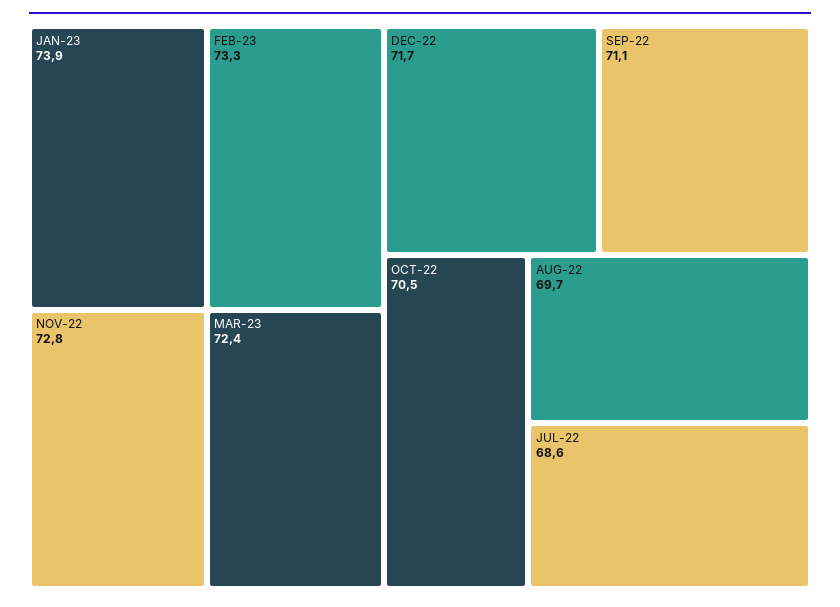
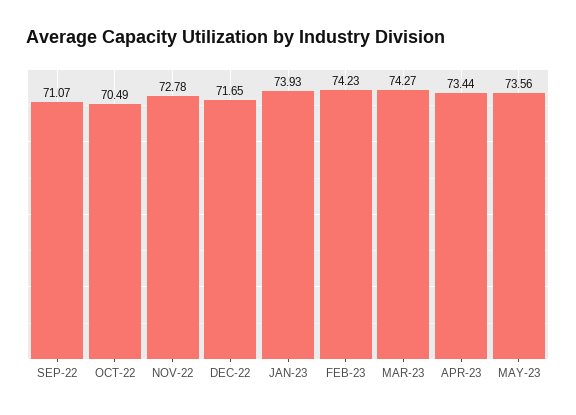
FEB-23: 73.3 -> 74.23
MAR-23: 72.4 -> 74.27
AUG-22: 69.7 -> none
JUL-22: 68.6 -> none
APR-23: none -> 73.44
MAY-23: none -> 73.56

